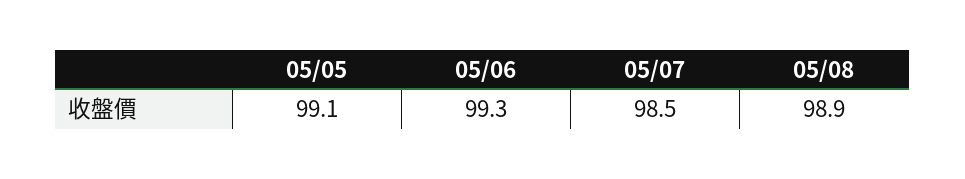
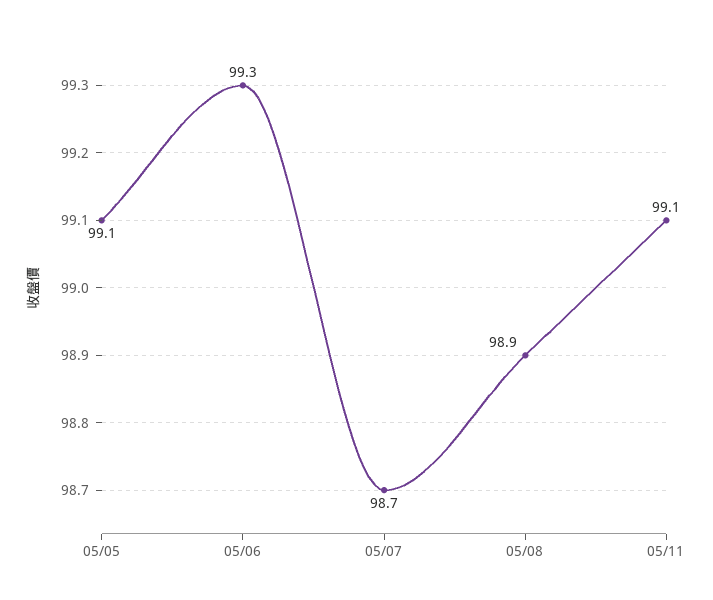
05/07: 98.5 -> 98.7
05/11: none -> 99.1

